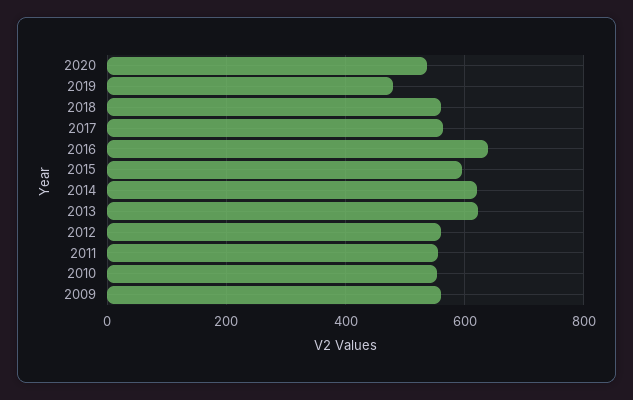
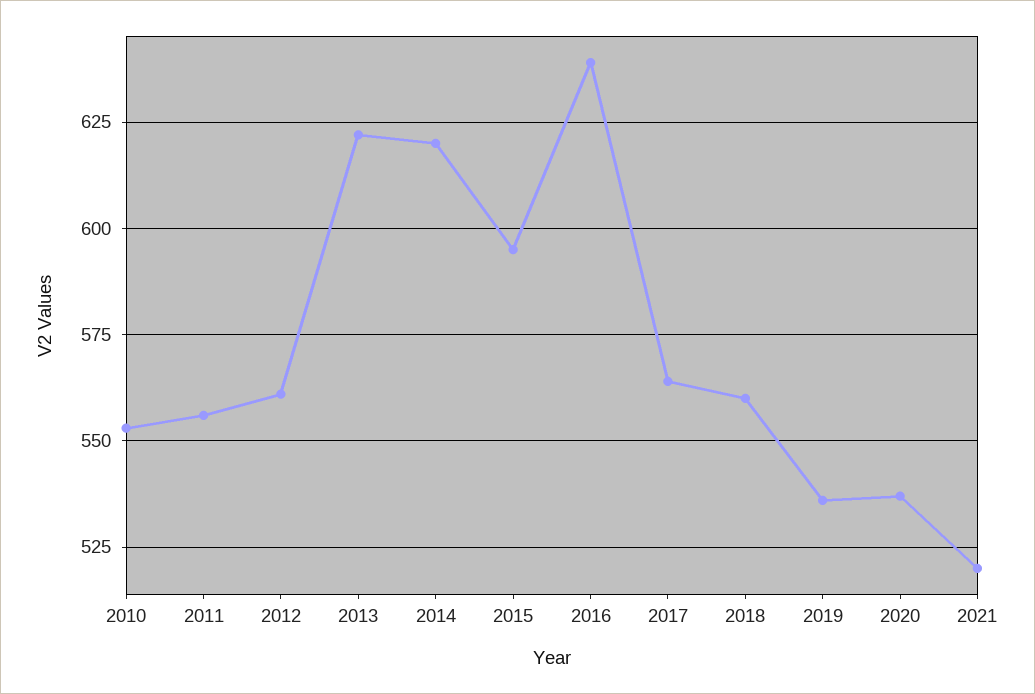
2019: 480 -> 535
2009: 560 -> none
2021: none -> 520

